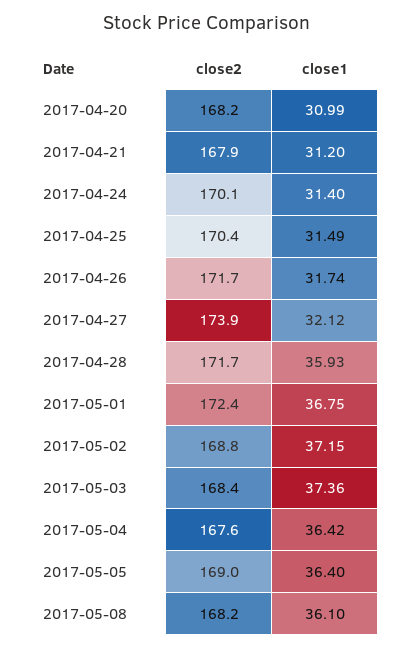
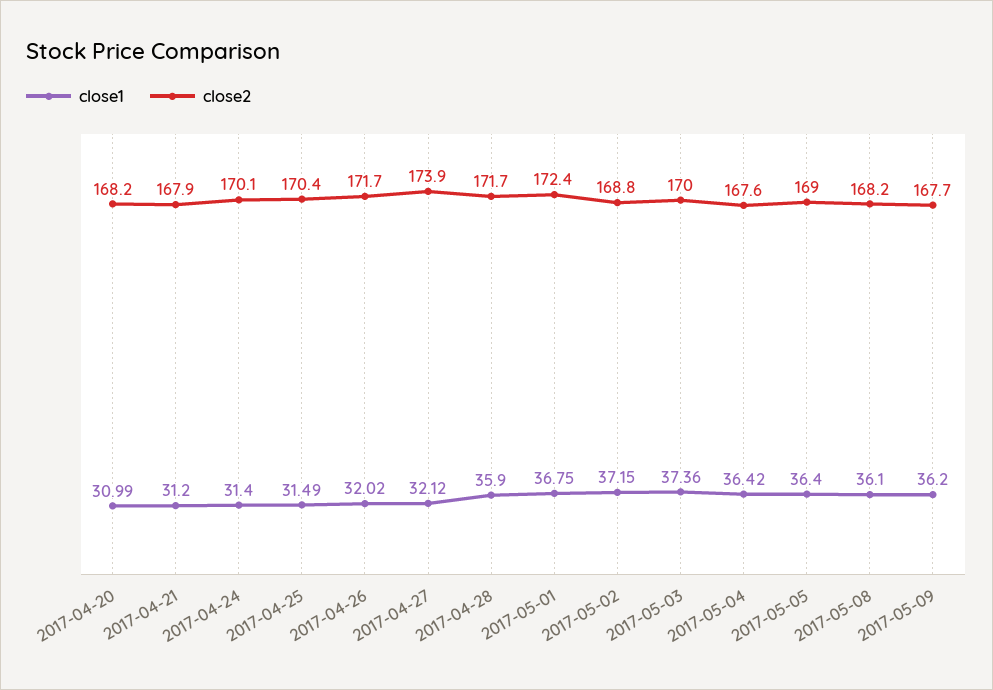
close1, 2017-04-26: 31.74 -> 32.02
close1, 2017-04-28: 35.93 -> 35.9
close2, 2017-05-03: 168.4 -> 170
close1, 2017-05-09: none -> 36.2
close2, 2017-05-09: none -> 167.7

